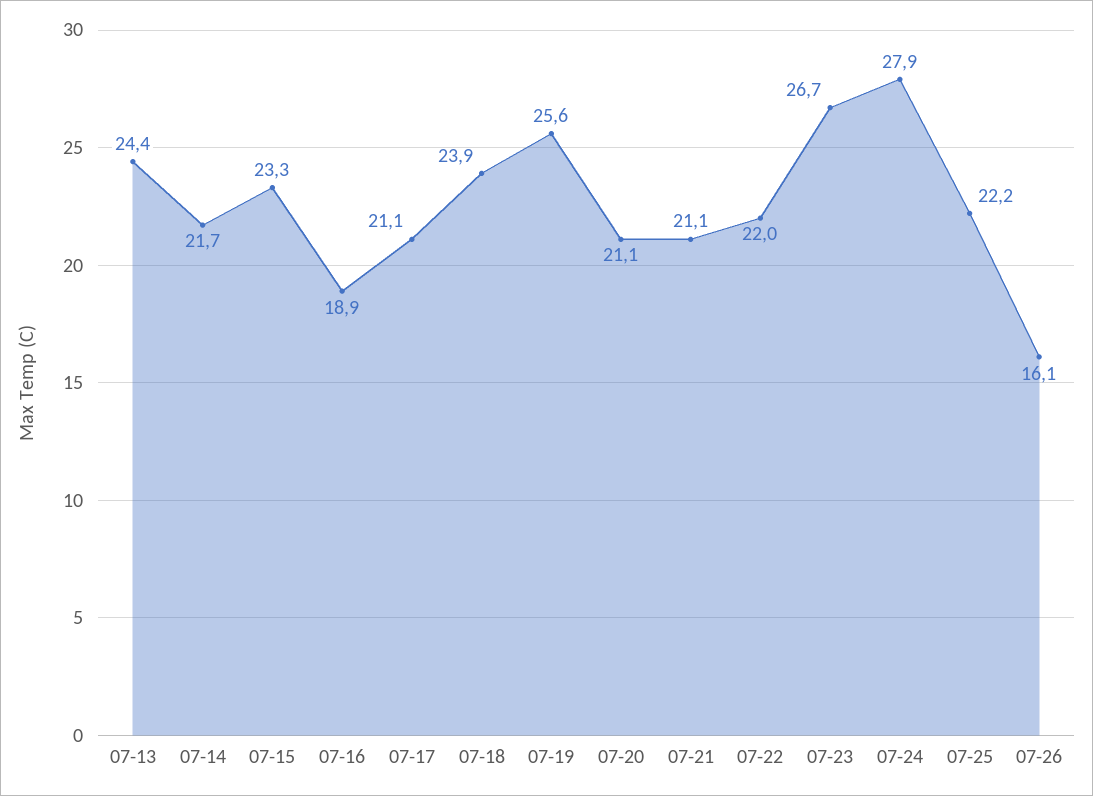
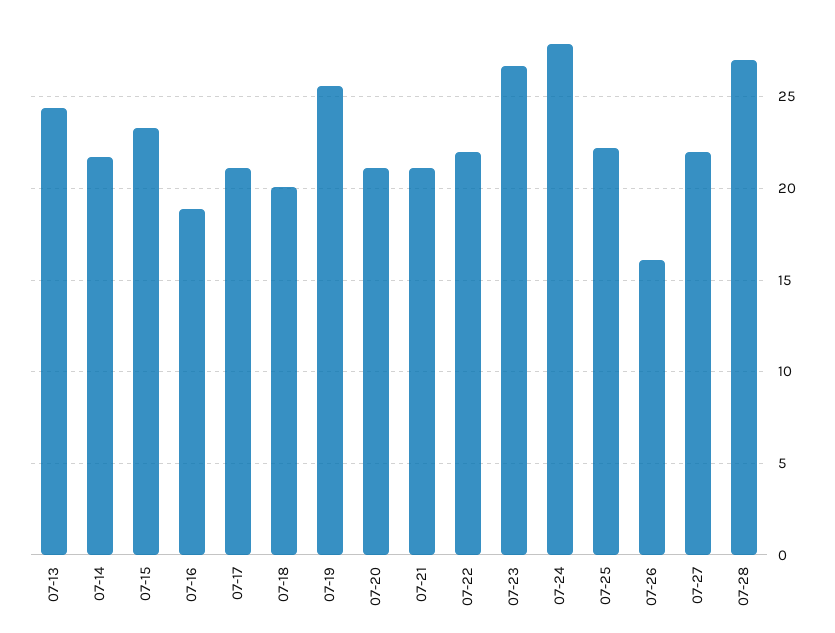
07-18: 23.9 -> 20
07-27: none -> 22
07-28: none -> 27

